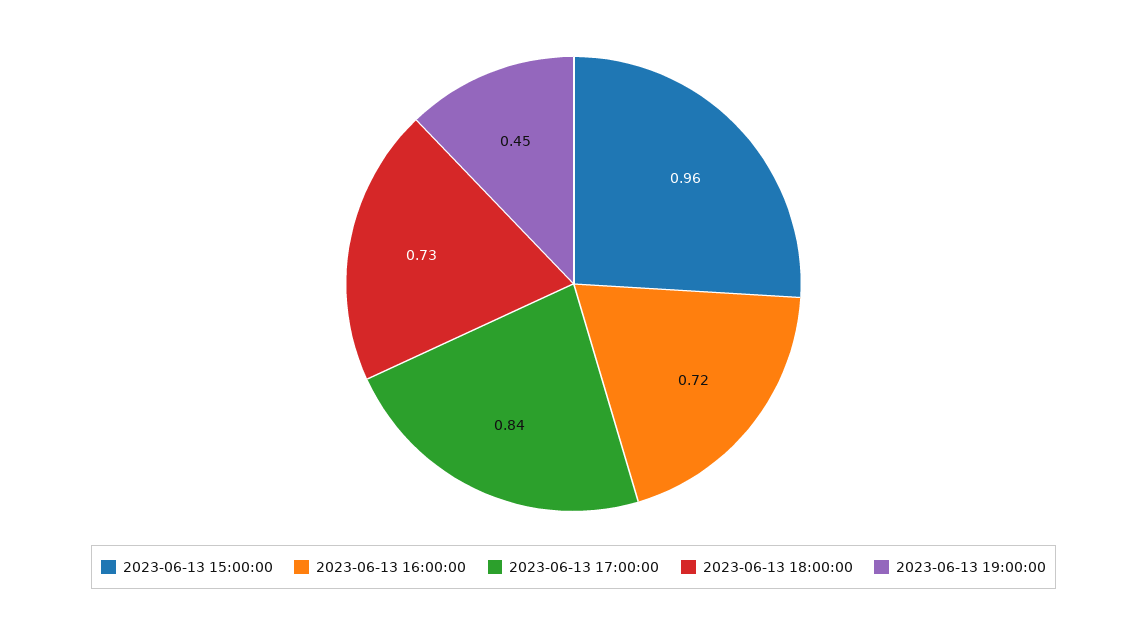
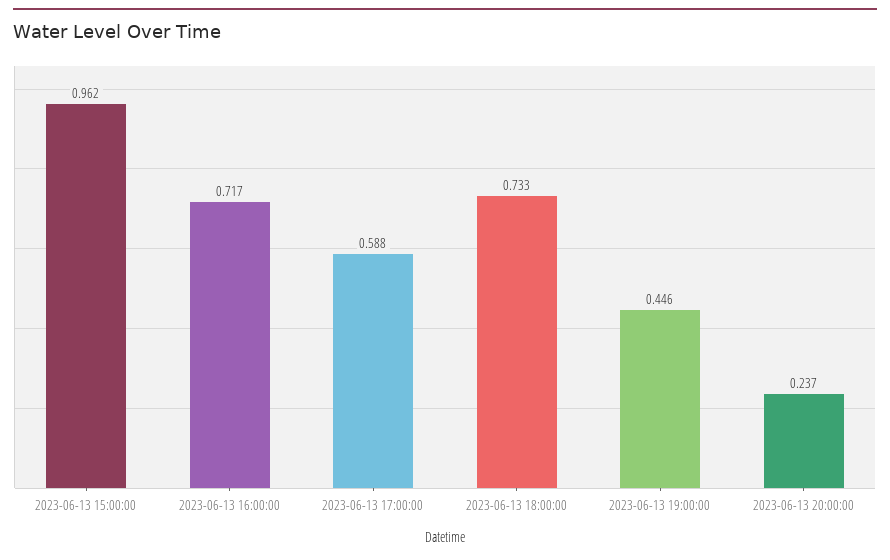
2023-06-13 17:00:00: 0.84 -> 0.588
2023-06-13 20:00:00: none -> 0.237

